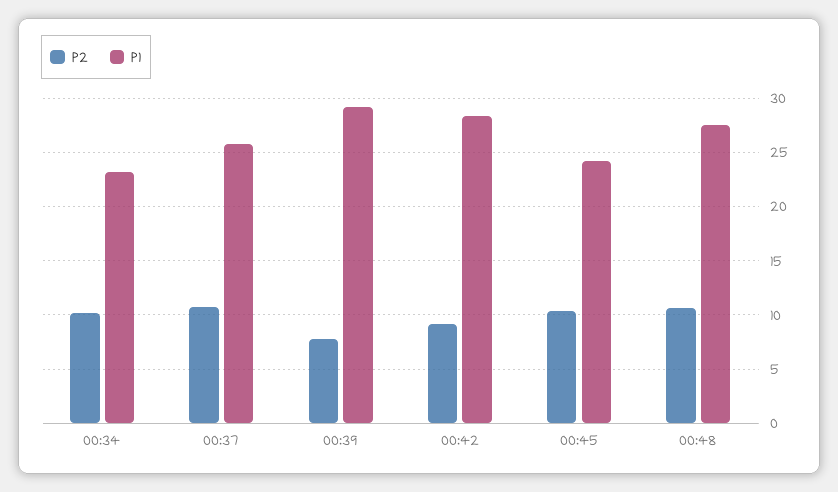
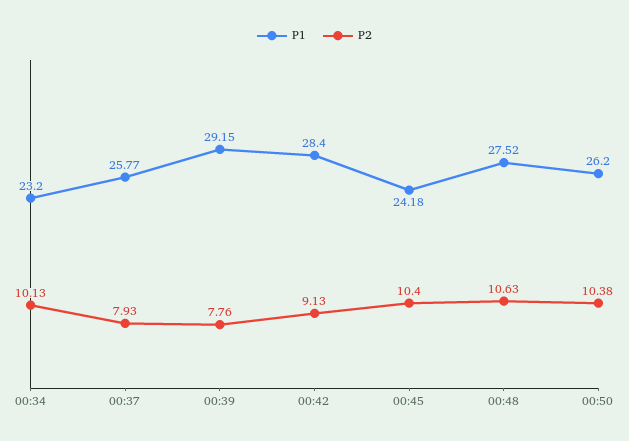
P2, 00:37: 11 -> 7.93
P1, 00:50: none -> 26.2
P2, 00:50: none -> 10.38

